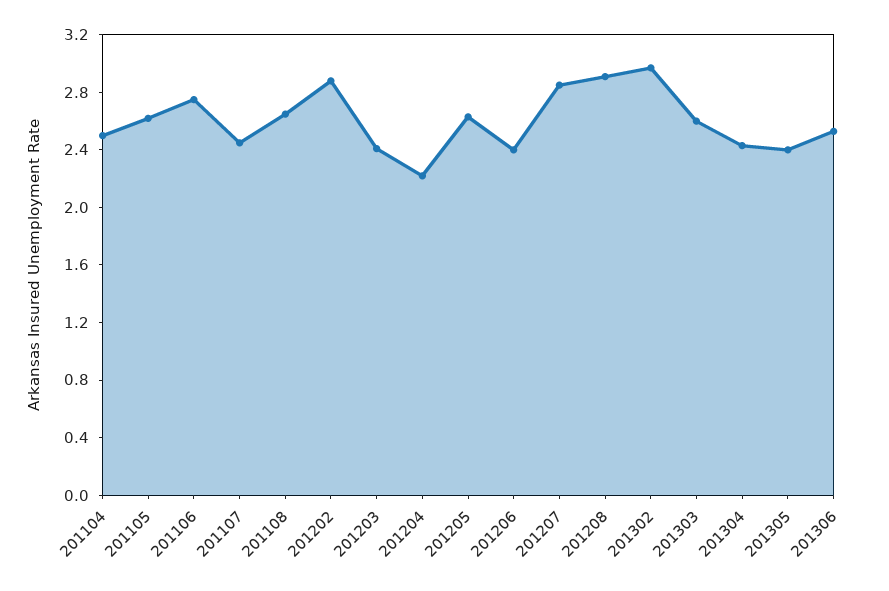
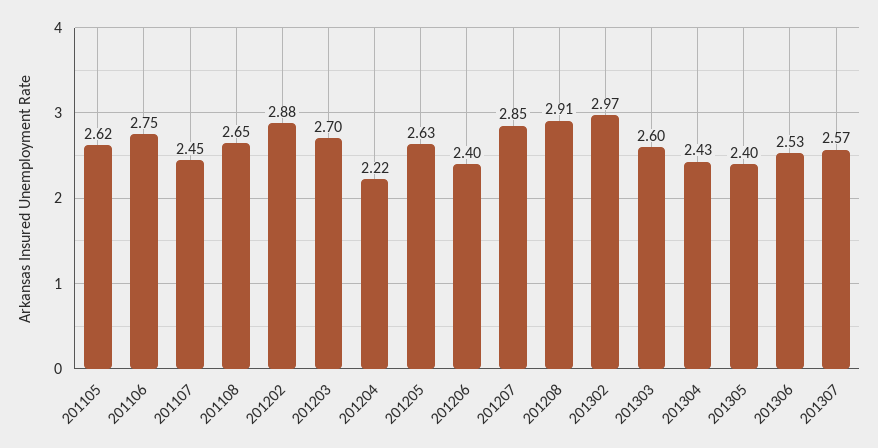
201104: 2.5 -> none
201203: 2.4 -> 2.7
201307: none -> 2.57

